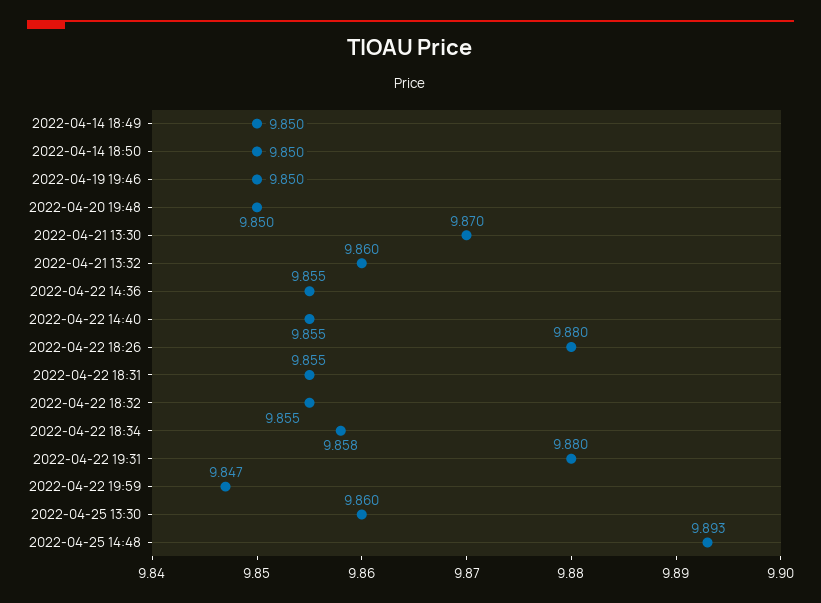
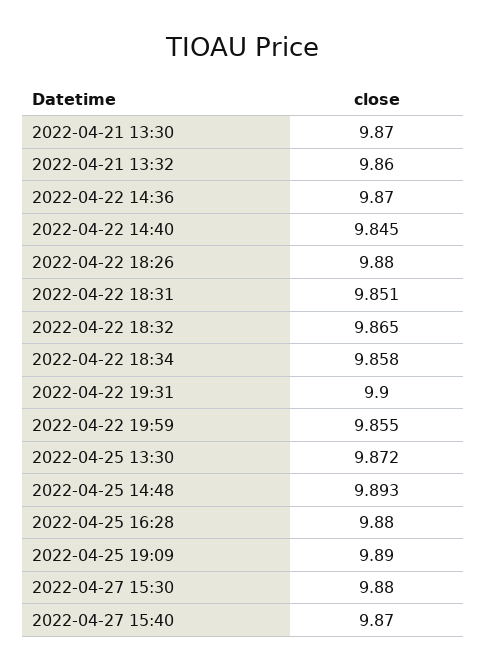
2022-04-14 18:49: 9.85 -> none
2022-04-14 18:50: 9.85 -> none
2022-04-19 19:46: 9.85 -> none
2022-04-20 19:48: 9.85 -> none
2022-04-22 14:36: 9.855 -> 9.87
2022-04-22 14:40: 9.855 -> 9.845
2022-04-22 18:31: 9.855 -> 9.851
2022-04-22 18:32: 9.855 -> 9.865
2022-04-22 19:31: 9.88 -> 9.9
2022-04-22 19:59: 9.847 -> 9.855
2022-04-25 13:30: 9.86 -> 9.872
2022-04-25 16:28: none -> 9.88
2022-04-25 19:09: none -> 9.89
2022-04-27 15:30: none -> 9.88
2022-04-27 15:40: none -> 9.87

